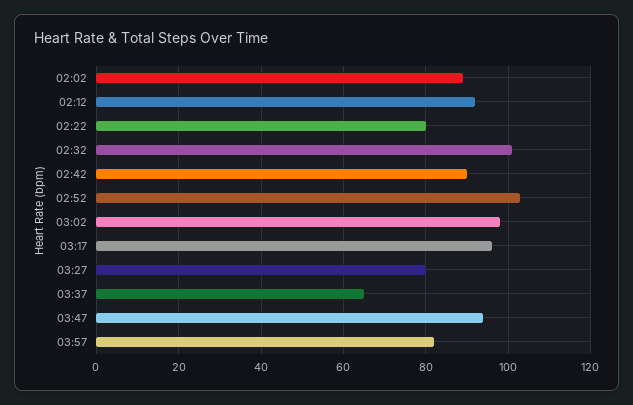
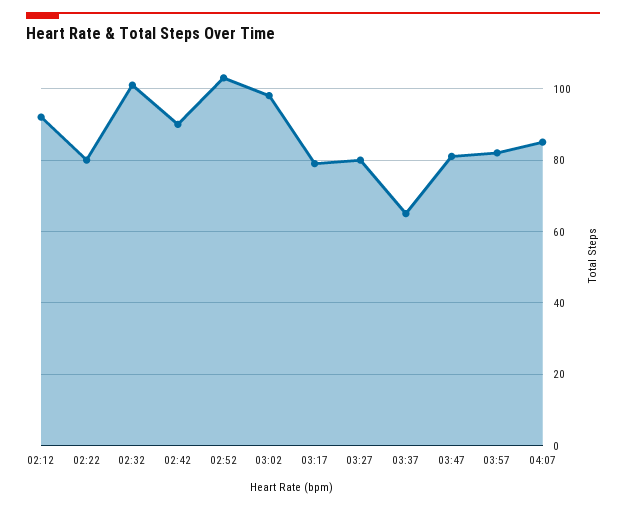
02:02: 90 -> none
03:17: 95 -> 80
03:47: 95 -> 80
04:07: none -> 85

